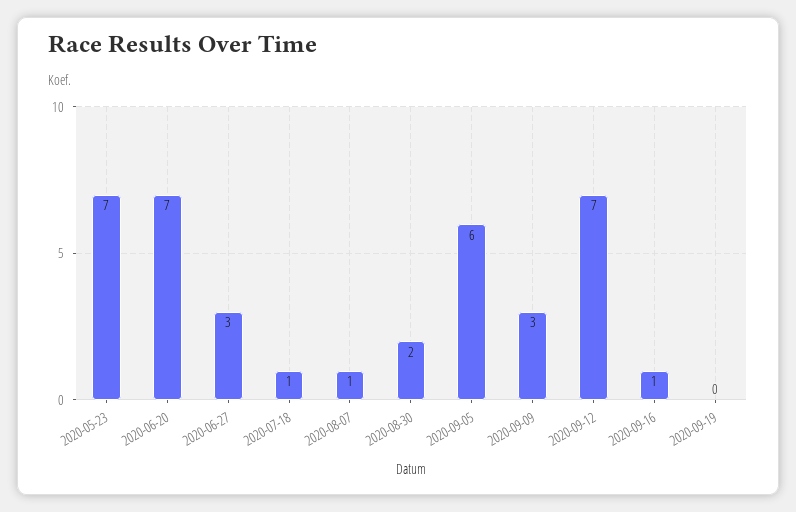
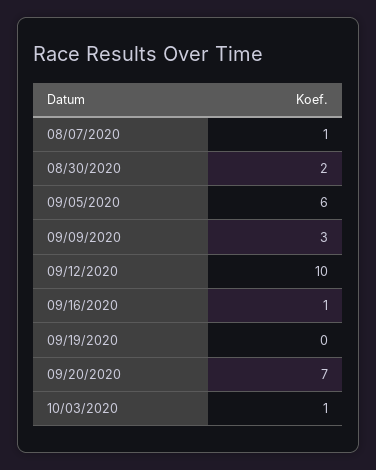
2020-05-23: 7 -> none
2020-06-20: 7 -> none
2020-06-27: 3 -> none
2020-07-18: 1 -> none
2020-09-12: 7 -> 10
09/20/2020: none -> 7
10/03/2020: none -> 1

